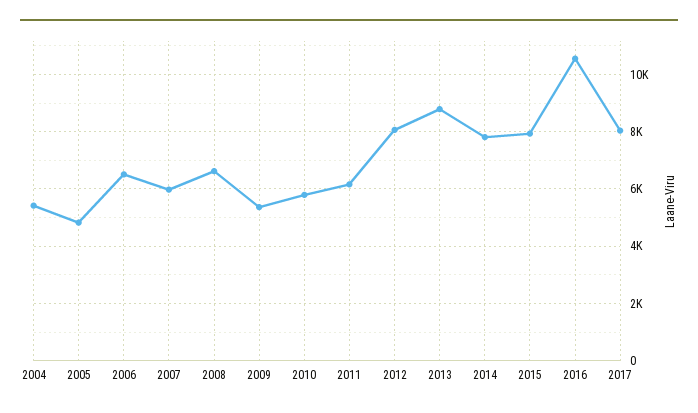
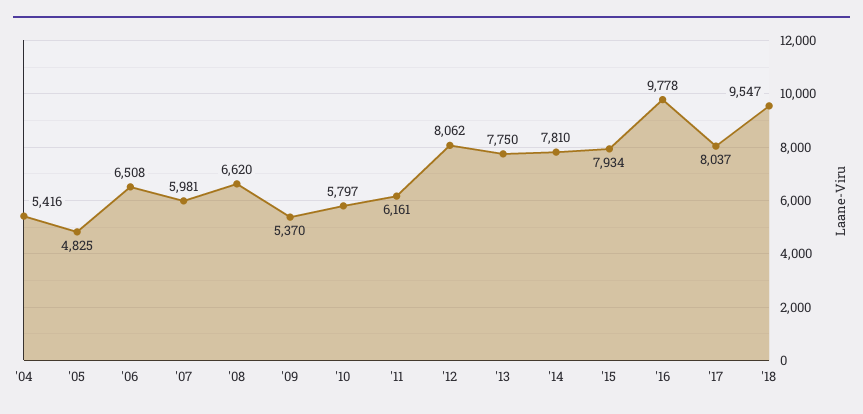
2013: 8750 -> 7750
2016: 10500 -> 9778
'18: none -> 9547

